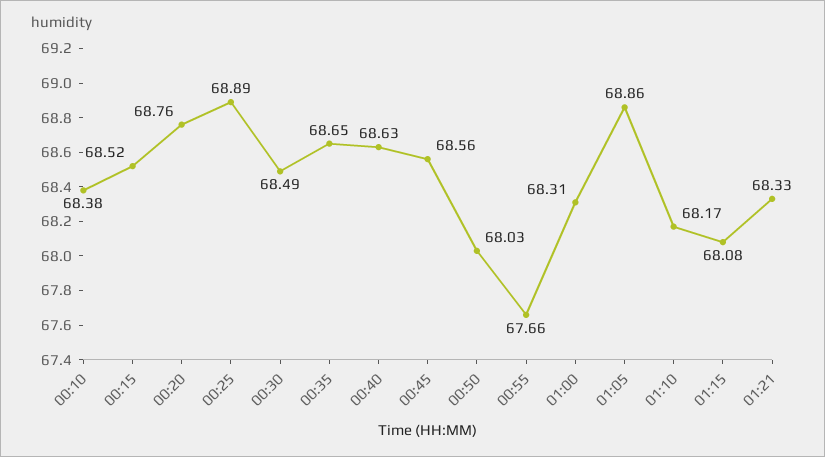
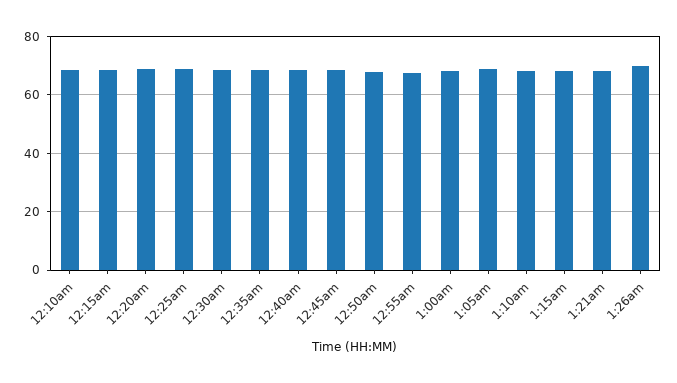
1:26am: none -> 70

